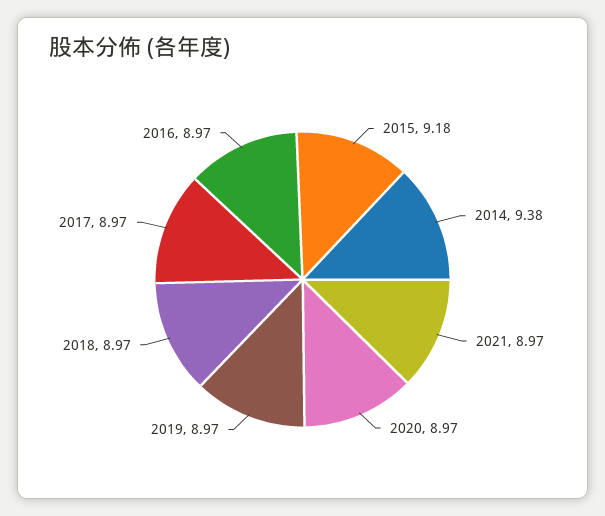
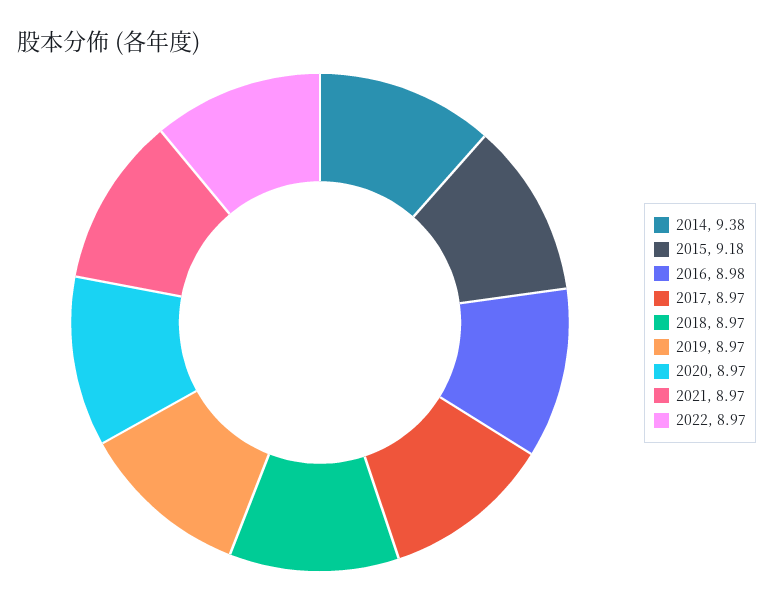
2016: 8.97 -> 8.98
2022: none -> 8.97

